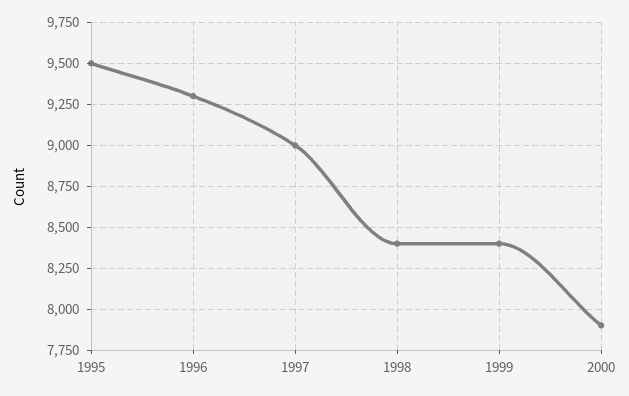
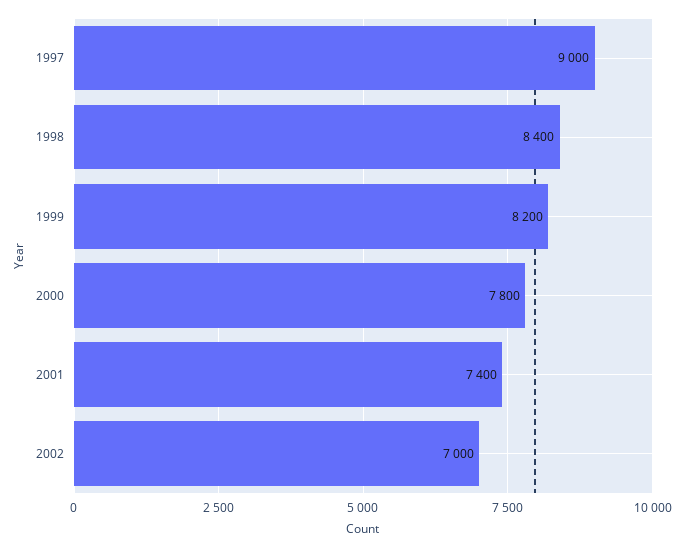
1995: 9500 -> none
1996: 9300 -> none
1999: 8400 -> 8200
2000: 7900 -> 7800
2001: none -> 7400
2002: none -> 7000

